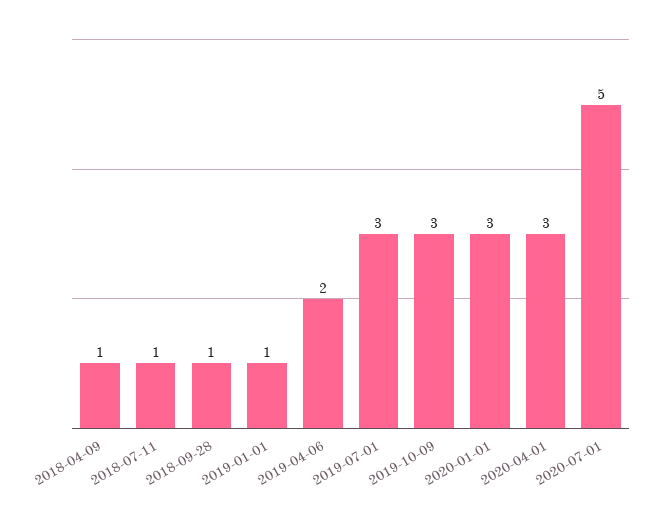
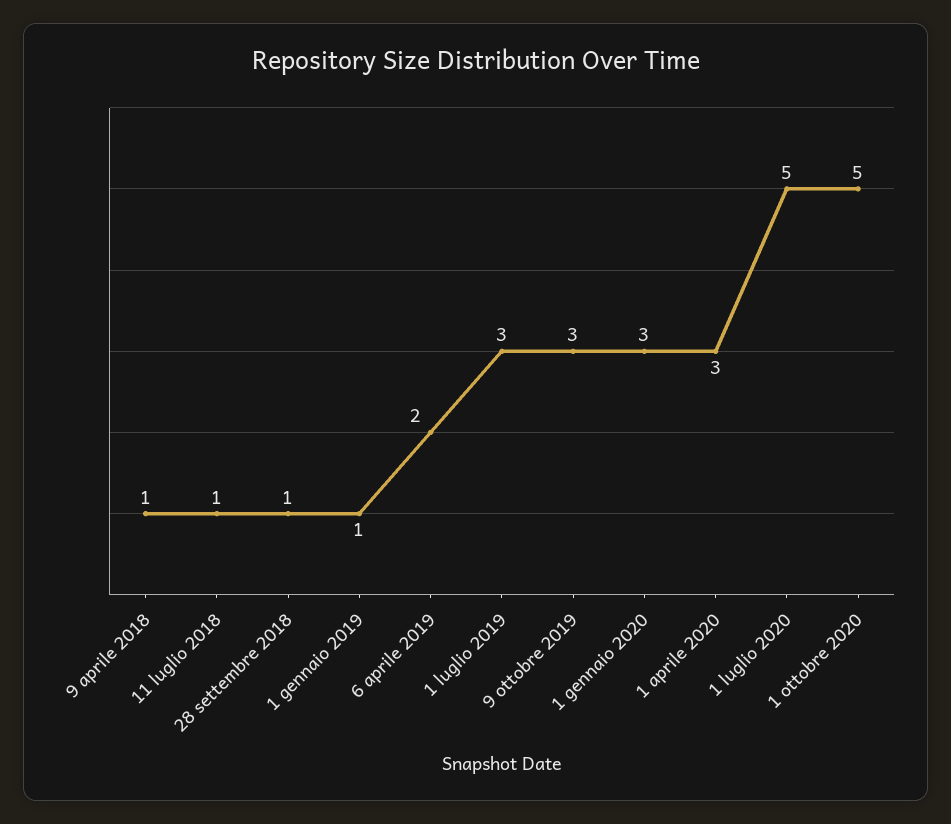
1 ottobre 2020: none -> 5

